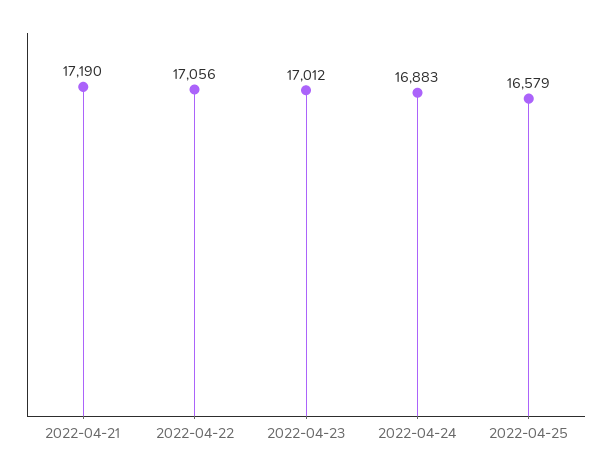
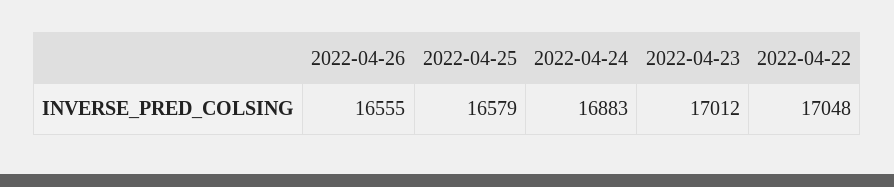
2022-04-21: 17190 -> none
2022-04-22: 17056 -> 17048
2022-04-26: none -> 16555

